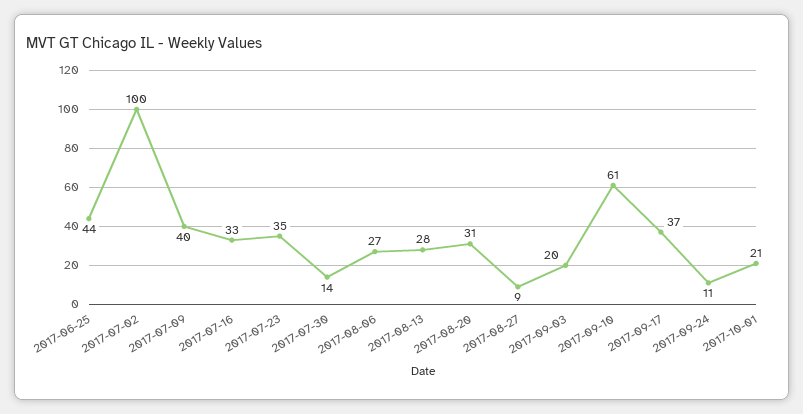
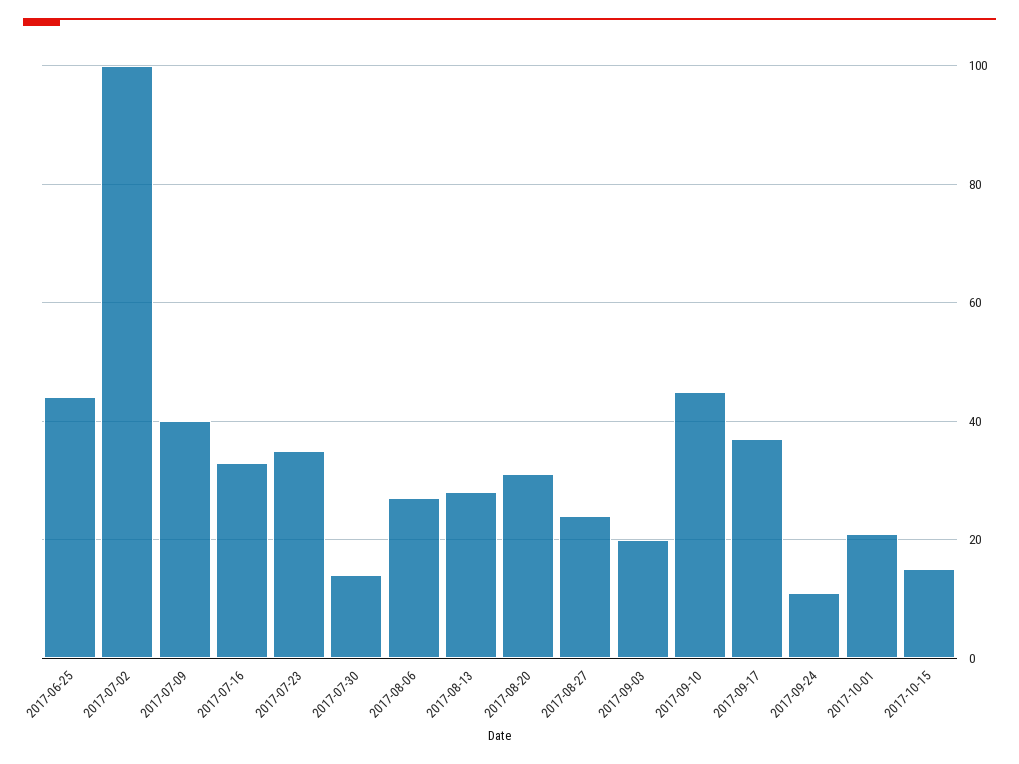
2017-08-27: 9 -> 25
2017-09-10: 61 -> 45
2017-10-15: none -> 15

